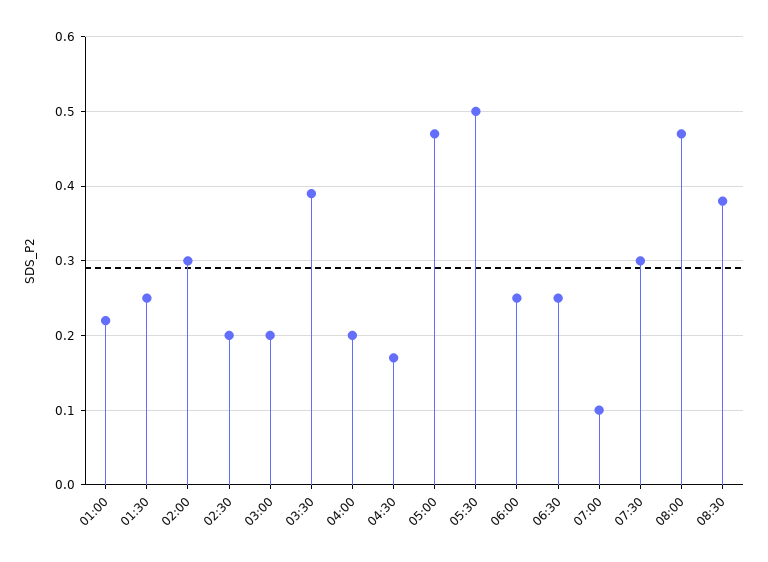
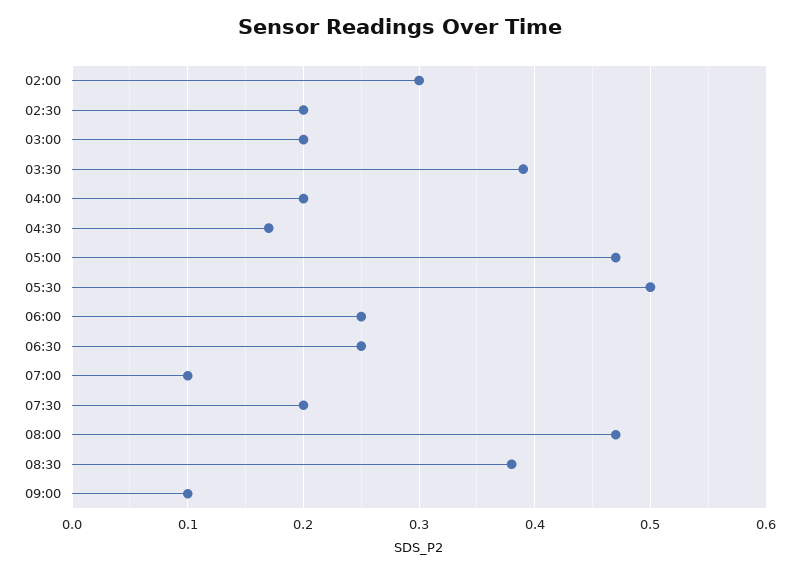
01:00: 0.22 -> none
01:30: 0.25 -> none
07:30: 0.3 -> 0.2
09:00: none -> 0.1

